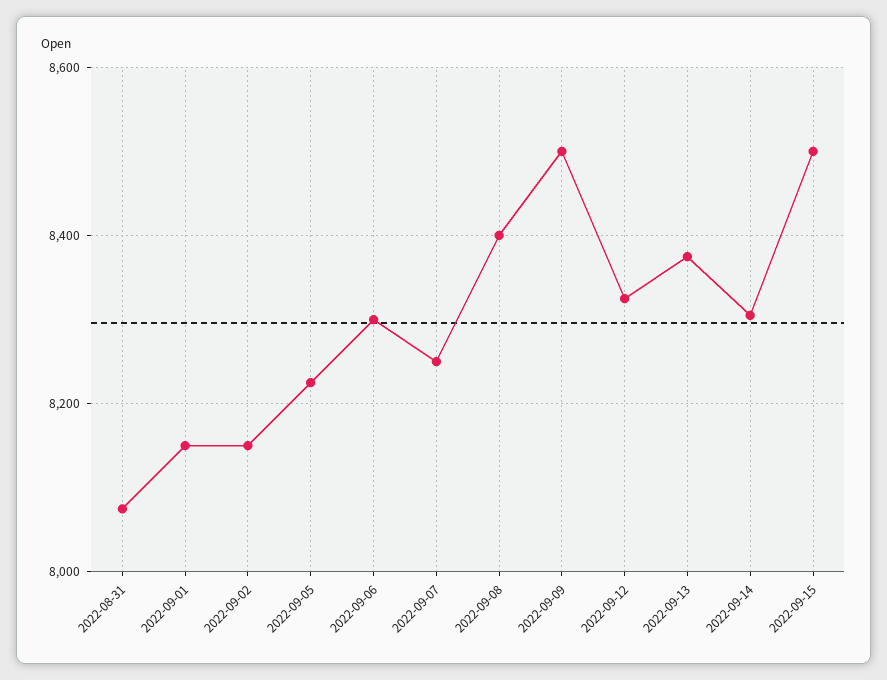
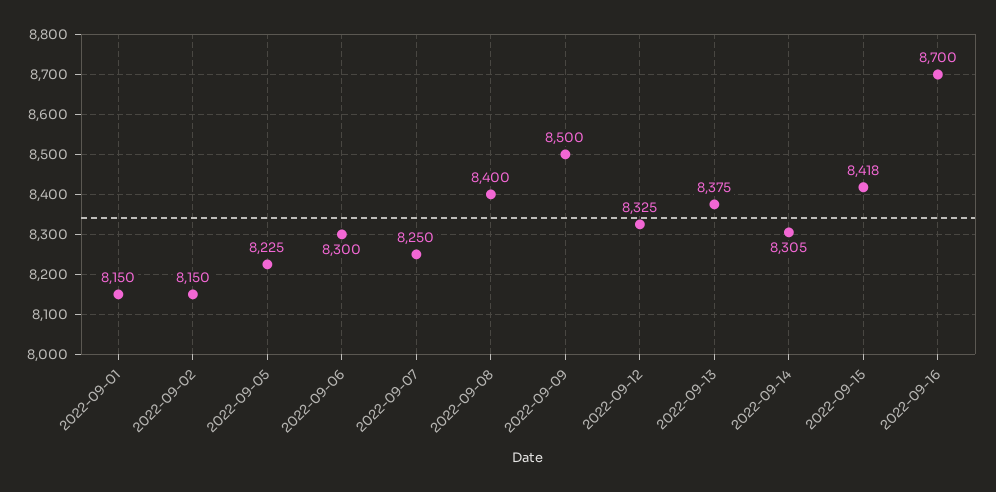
2022-08-31: 8080 -> none
2022-09-15: 8500 -> 8418
2022-09-16: none -> 8700

